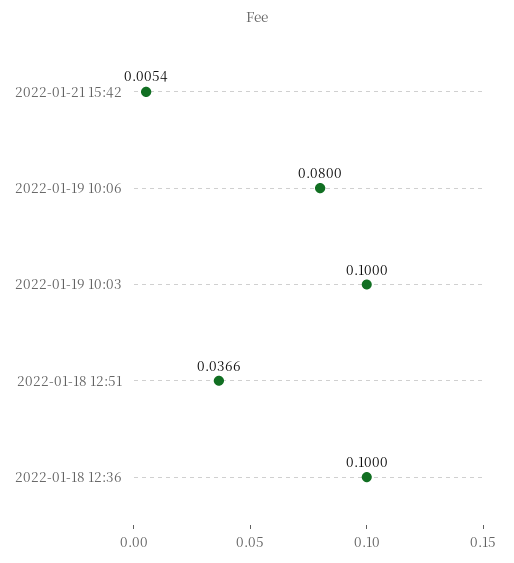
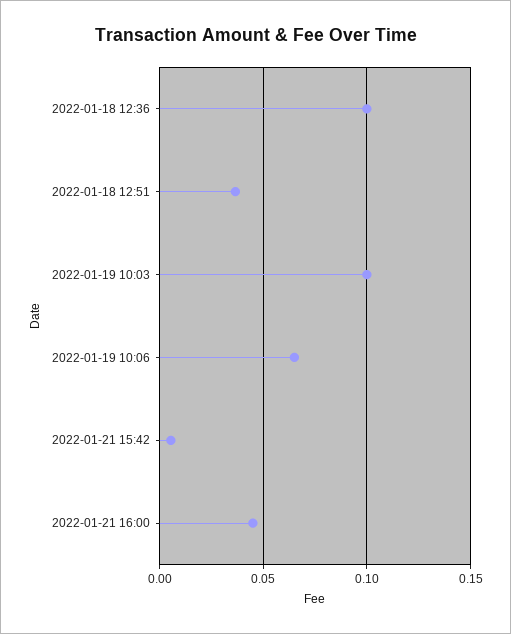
2022-01-19 10:06: 0.08 -> 0.065
2022-01-21 16:00: none -> 0.045

